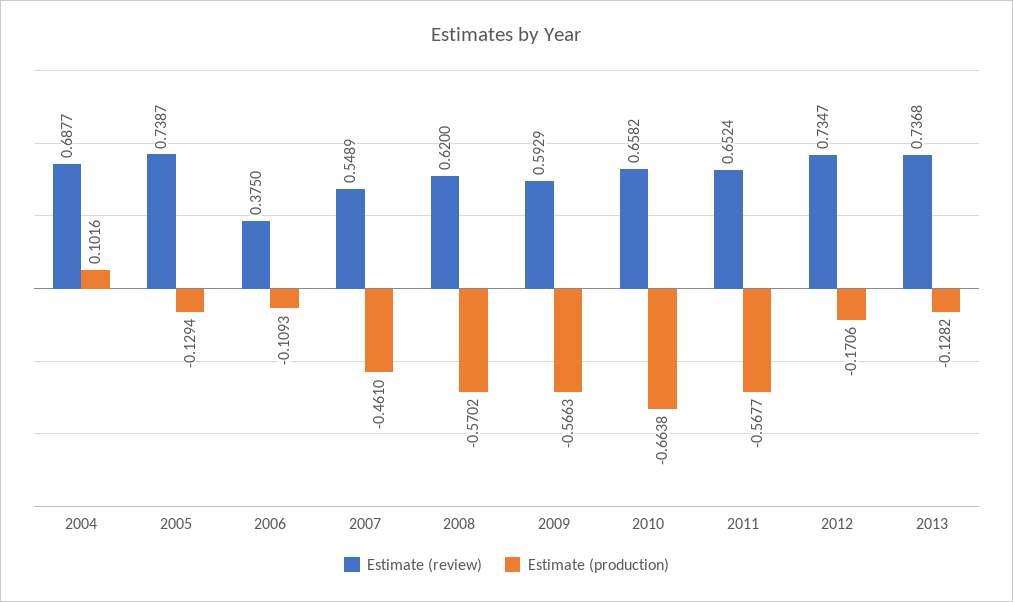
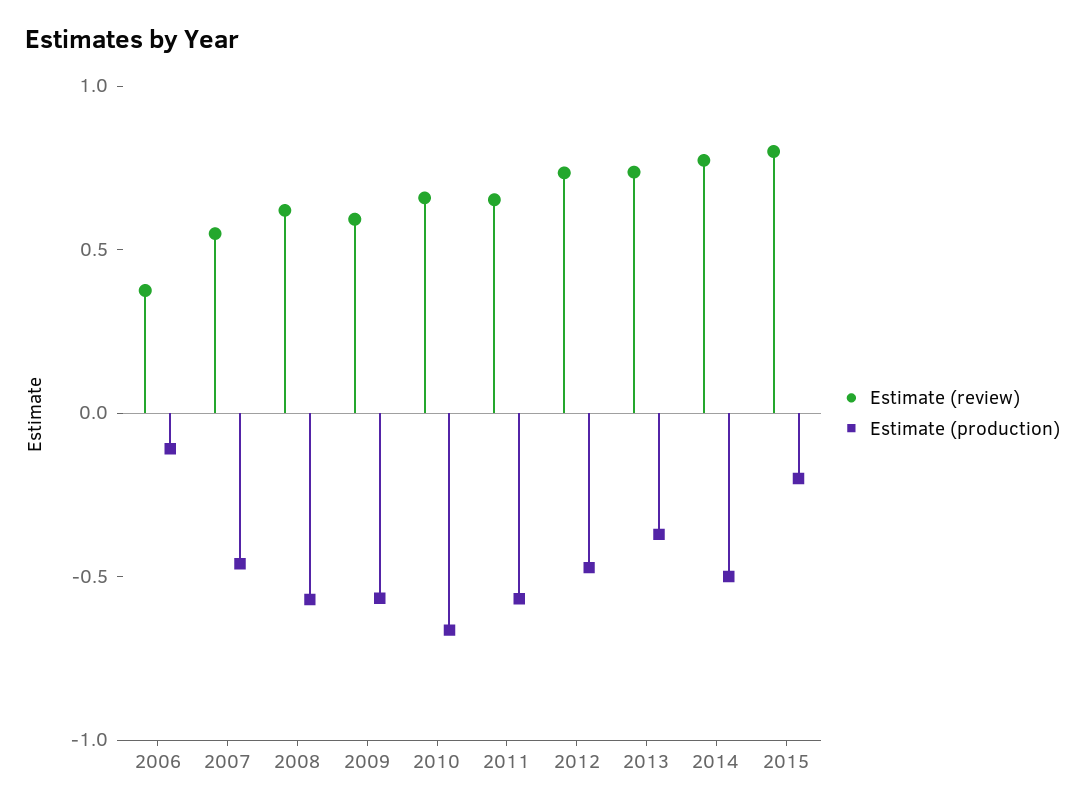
Estimate (review), 2004: 0.6877 -> none
Estimate (production), 2004: 0.1016 -> none
Estimate (review), 2005: 0.7387 -> none
Estimate (production), 2005: -0.1294 -> none
Estimate (production), 2012: -0.1706 -> -0.5
Estimate (production), 2013: -0.1282 -> -0.4
Estimate (review), 2014: none -> 0.8
Estimate (production), 2014: none -> -0.5
Estimate (review), 2015: none -> 0.8
Estimate (production), 2015: none -> -0.2

